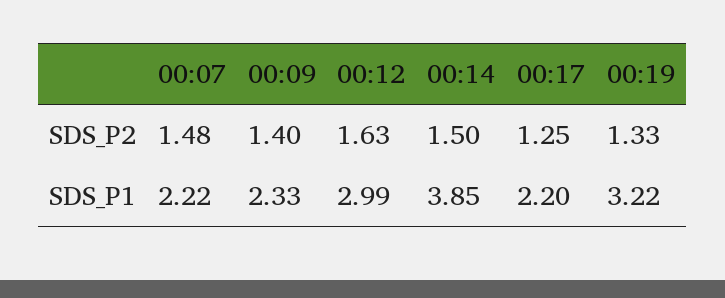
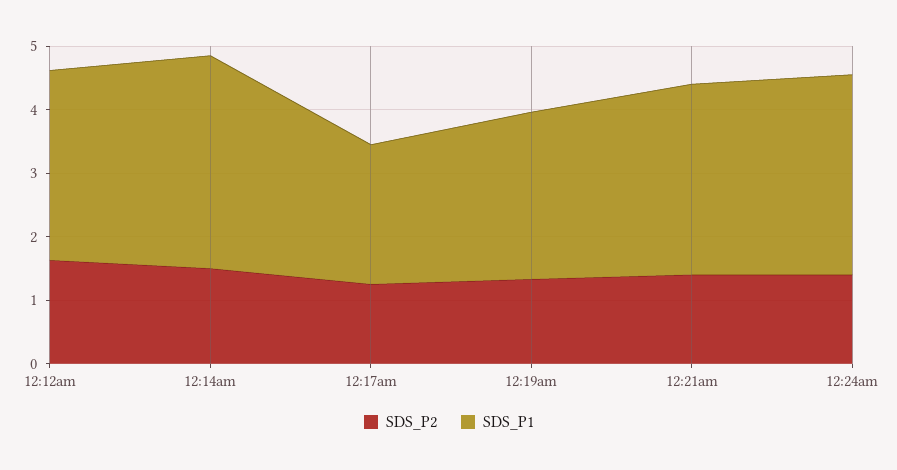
SDS_P2, 00:07: 1.48 -> none
SDS_P2, 00:09: 1.4 -> none
SDS_P1, 00:07: 2.22 -> none
SDS_P1, 00:09: 2.33 -> none
SDS_P1, 00:14: 3.85 -> 3.4
SDS_P1, 00:19: 3.22 -> 2.6
SDS_P2, 12:21am: none -> 1.4
SDS_P1, 12:21am: none -> 3
SDS_P2, 12:24am: none -> 1.4
SDS_P1, 12:24am: none -> 3.2

